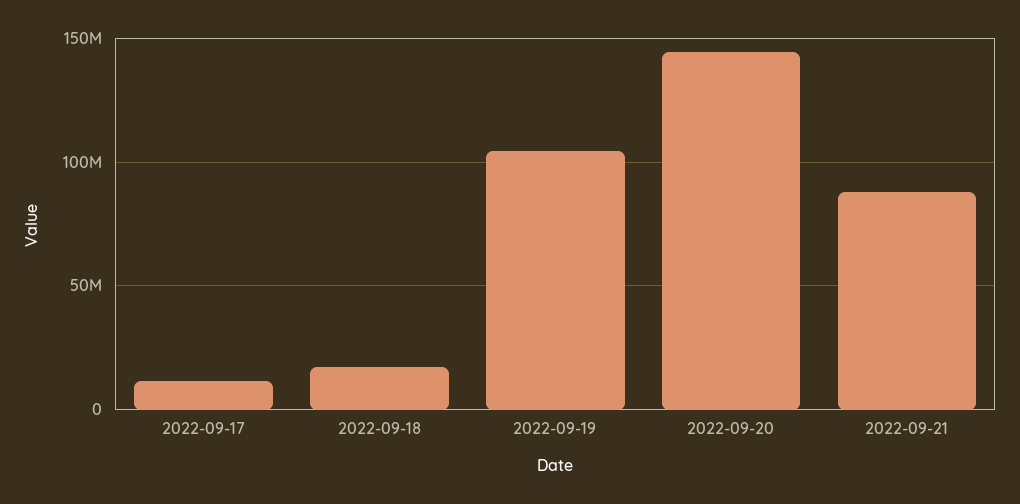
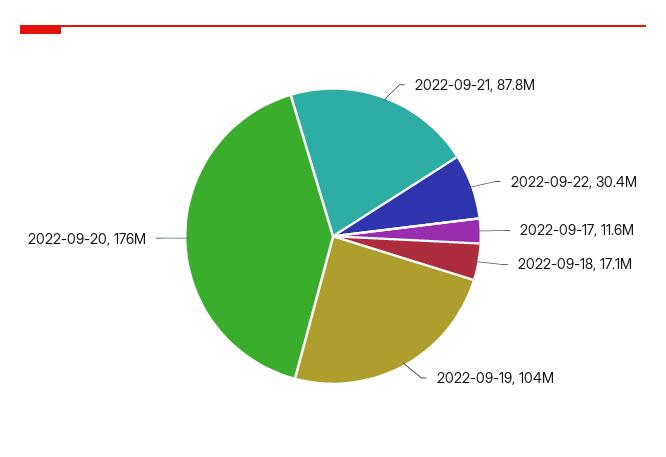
2022-09-20: 145000000 -> 176000000
2022-09-22: none -> 30400000

